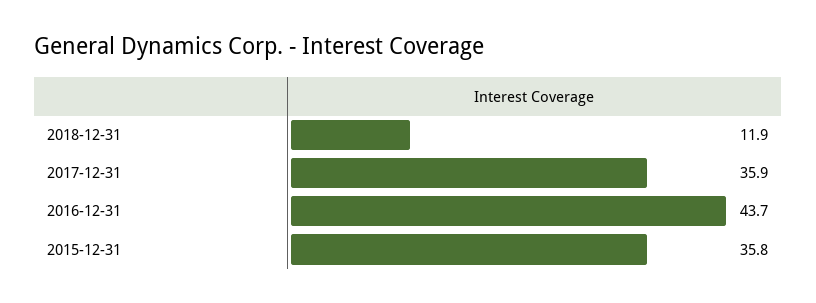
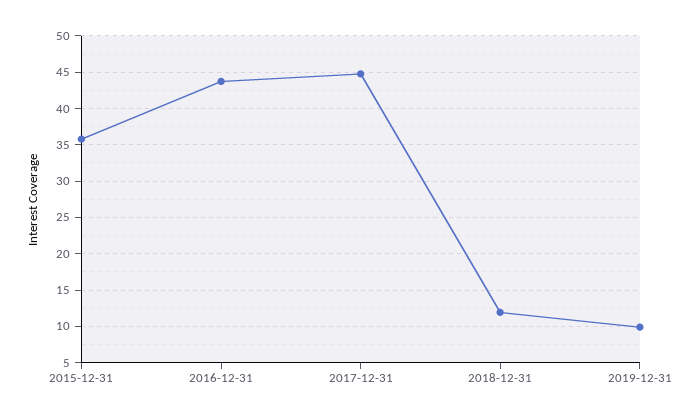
2017-12-31: 35.9 -> 45
2019-12-31: none -> 10

